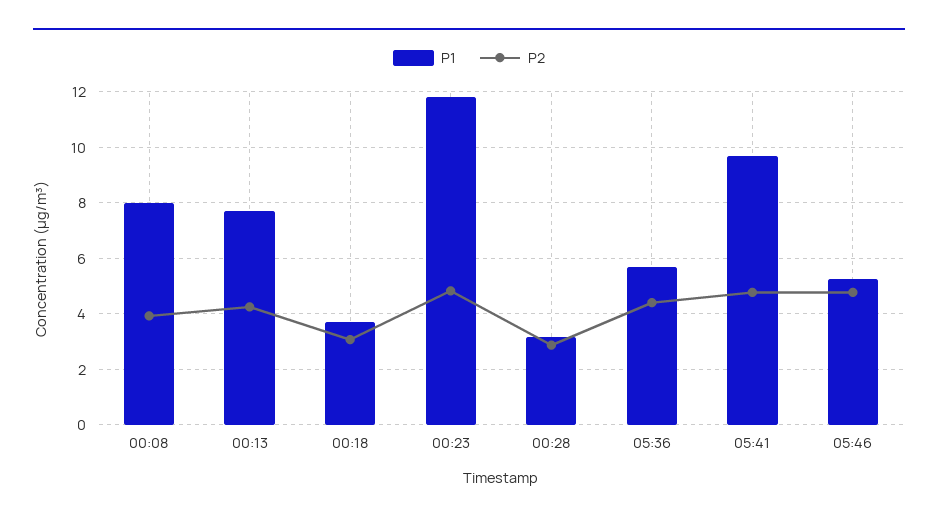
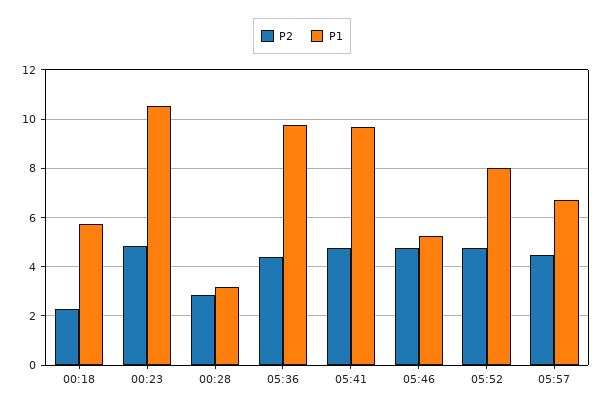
P1, 00:08: 8 -> none
P2, 00:08: 4 -> none
P1, 00:13: 7.75 -> none
P2, 00:13: 4.25 -> none
P1, 00:18: 3.75 -> 5.75
P2, 00:18: 3 -> 2.25
P1, 00:23: 11.75 -> 10.5
P1, 05:36: 5.75 -> 9.75
P2, 05:52: none -> 4.75
P1, 05:52: none -> 8
P2, 05:57: none -> 4.5
P1, 05:57: none -> 6.75

